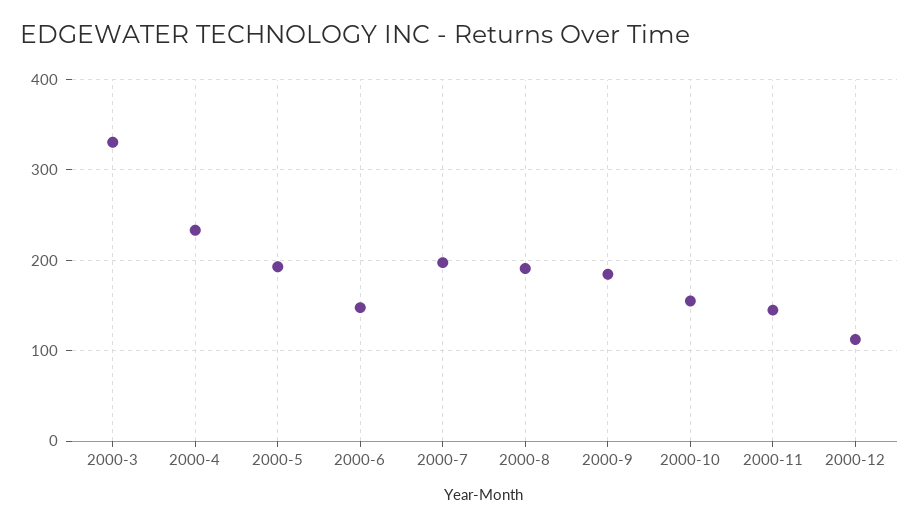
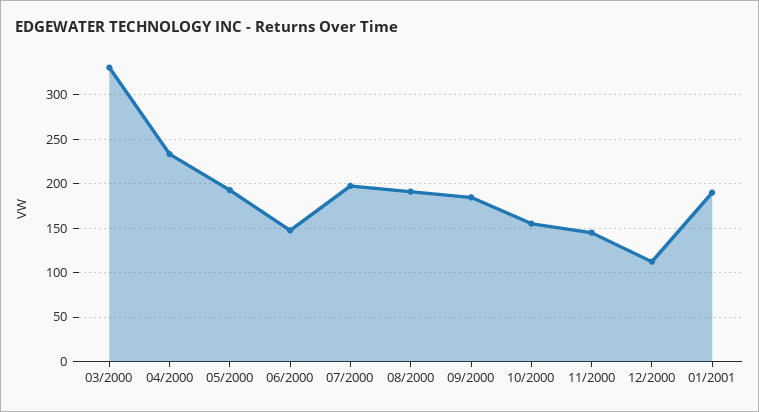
01/2001: none -> 190

